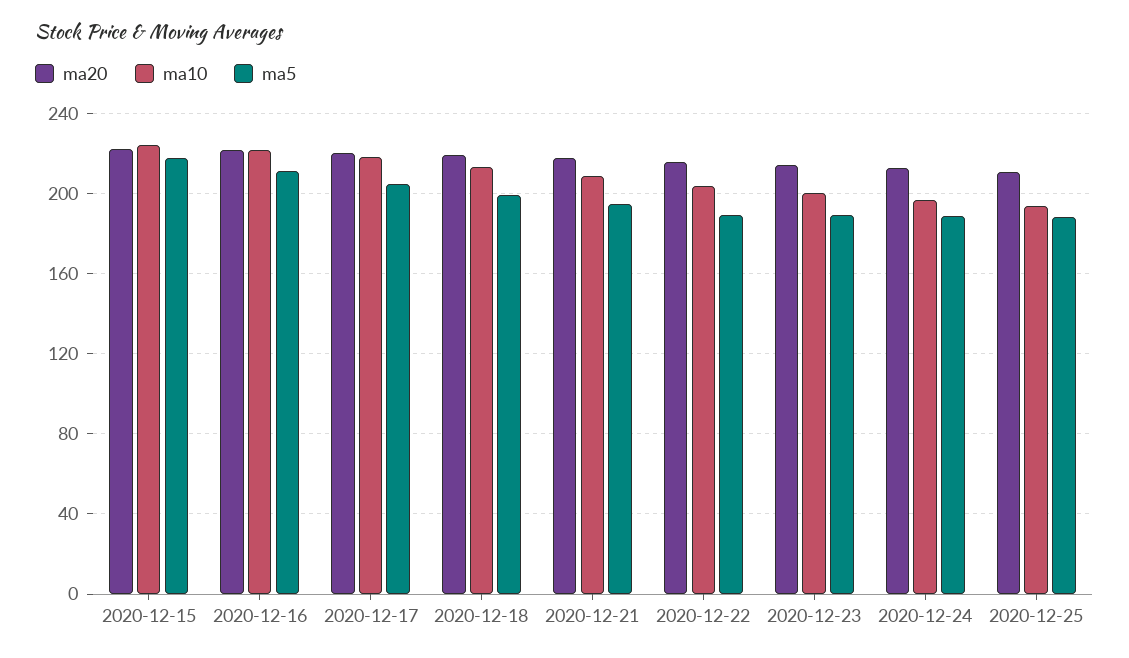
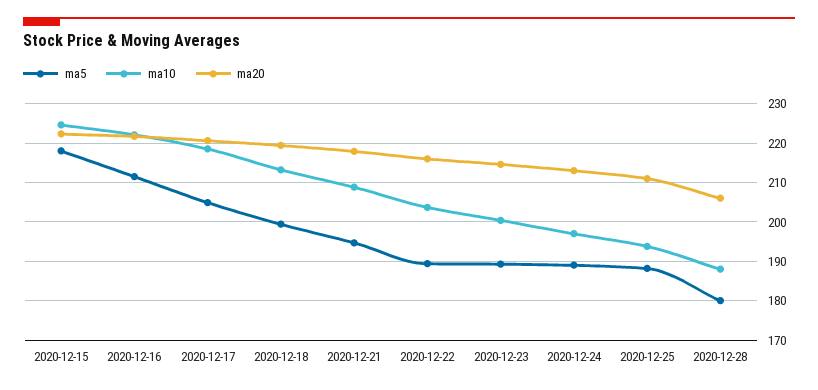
ma5, 2020-12-28: none -> 180
ma10, 2020-12-28: none -> 188
ma20, 2020-12-28: none -> 206

